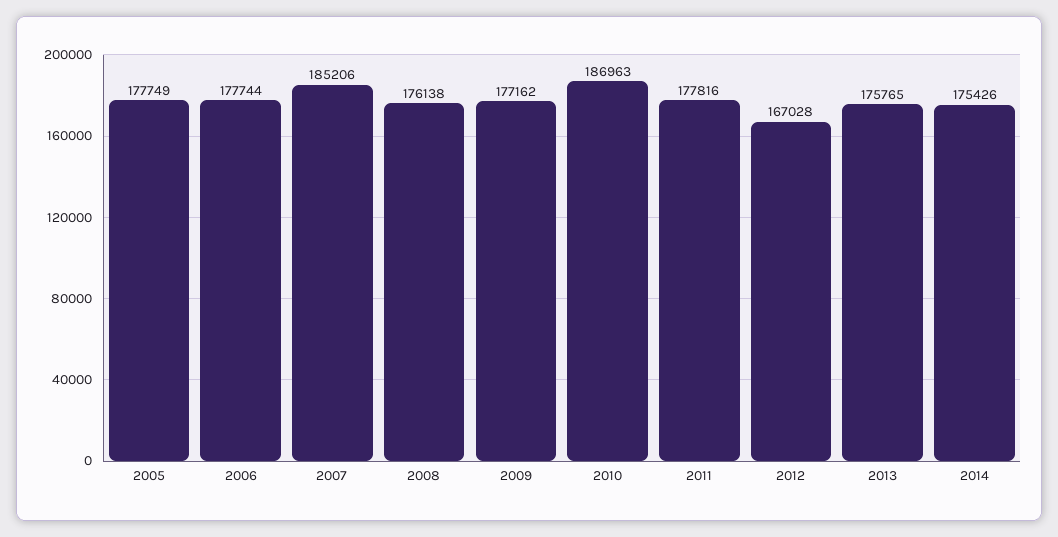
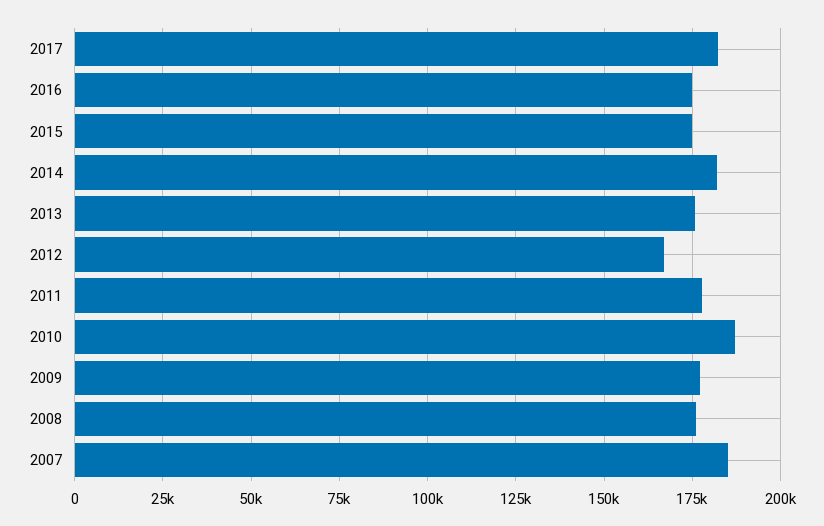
2005: 177749 -> none
2006: 177744 -> none
2014: 175426 -> 182500
2017: none -> 182500
2016: none -> 175000
2015: none -> 175000

